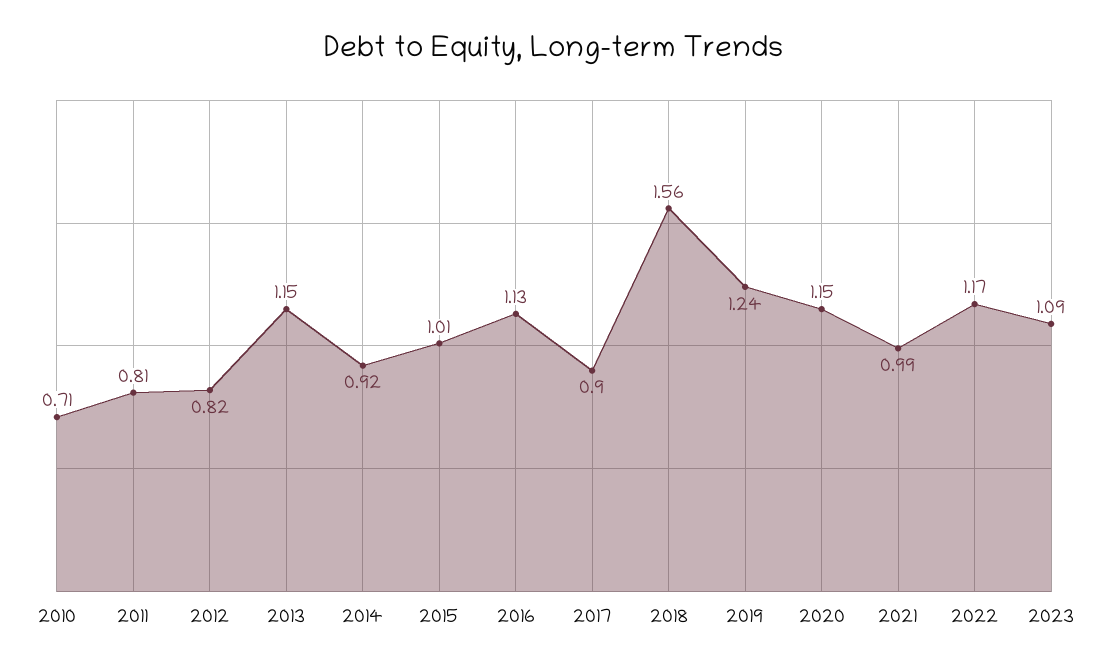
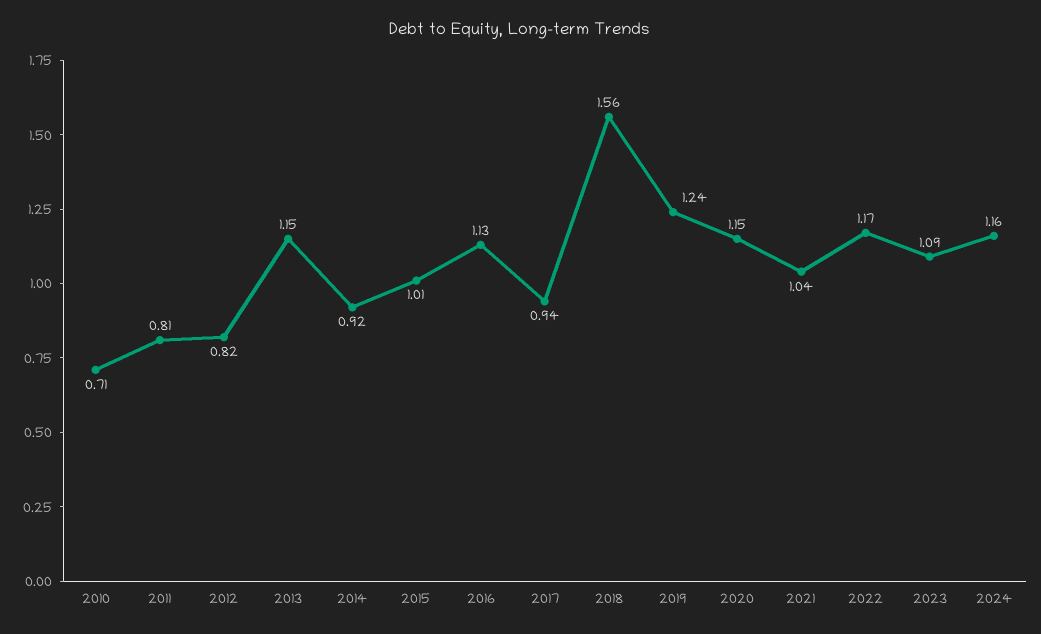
2017: 0.9 -> 0.94
2021: 0.99 -> 1.04
2024: none -> 1.16

